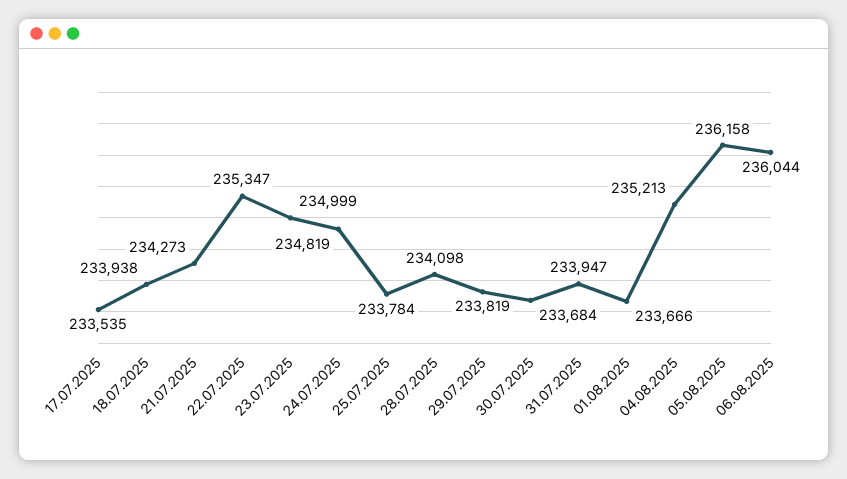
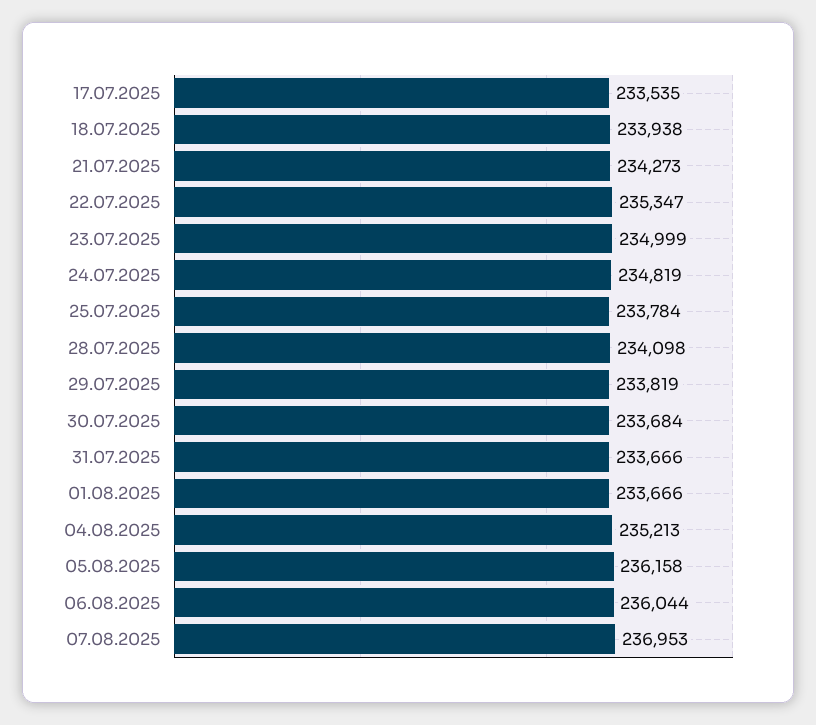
31.07.2025: 233947 -> 233666
07.08.2025: none -> 236953

